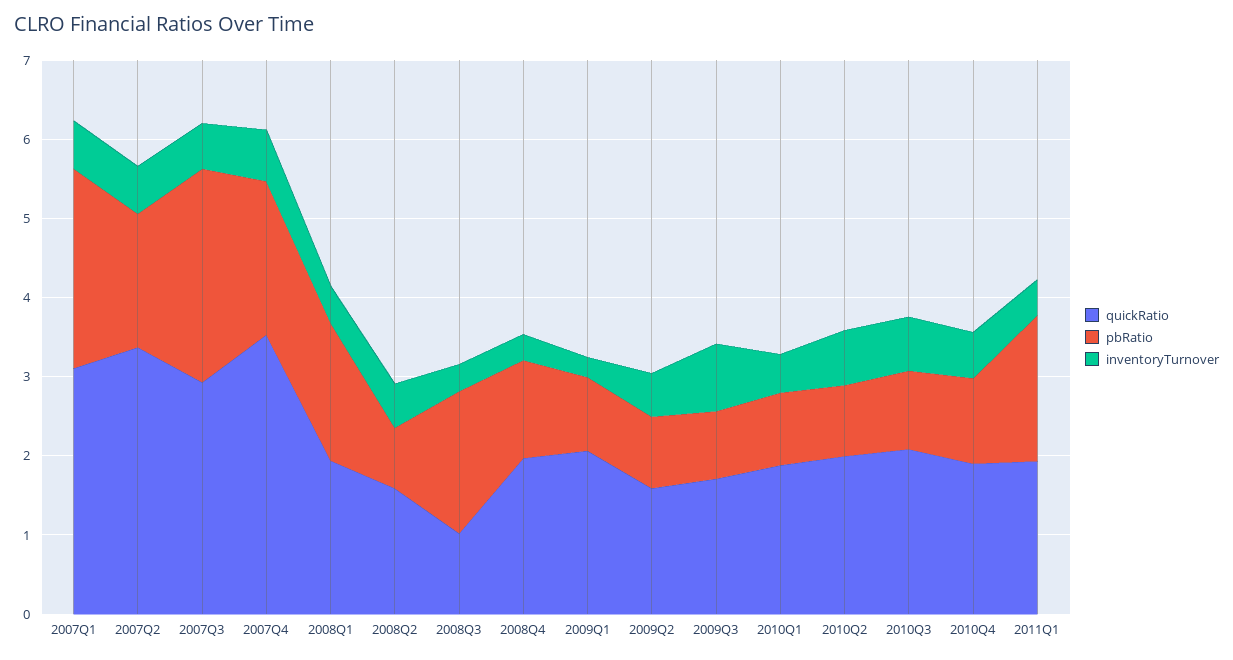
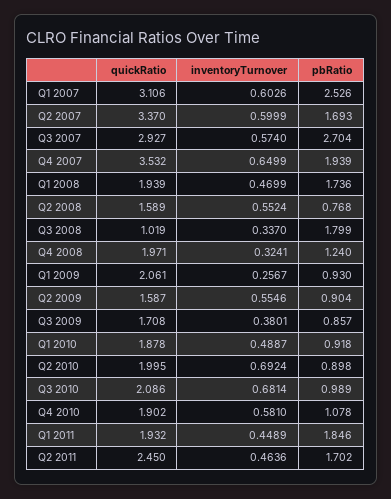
inventoryTurnover, 2009Q3: 0.8 -> 0.3801
quickRatio, Q2 2011: none -> 2.45
inventoryTurnover, Q2 2011: none -> 0.4636
pbRatio, Q2 2011: none -> 1.702

